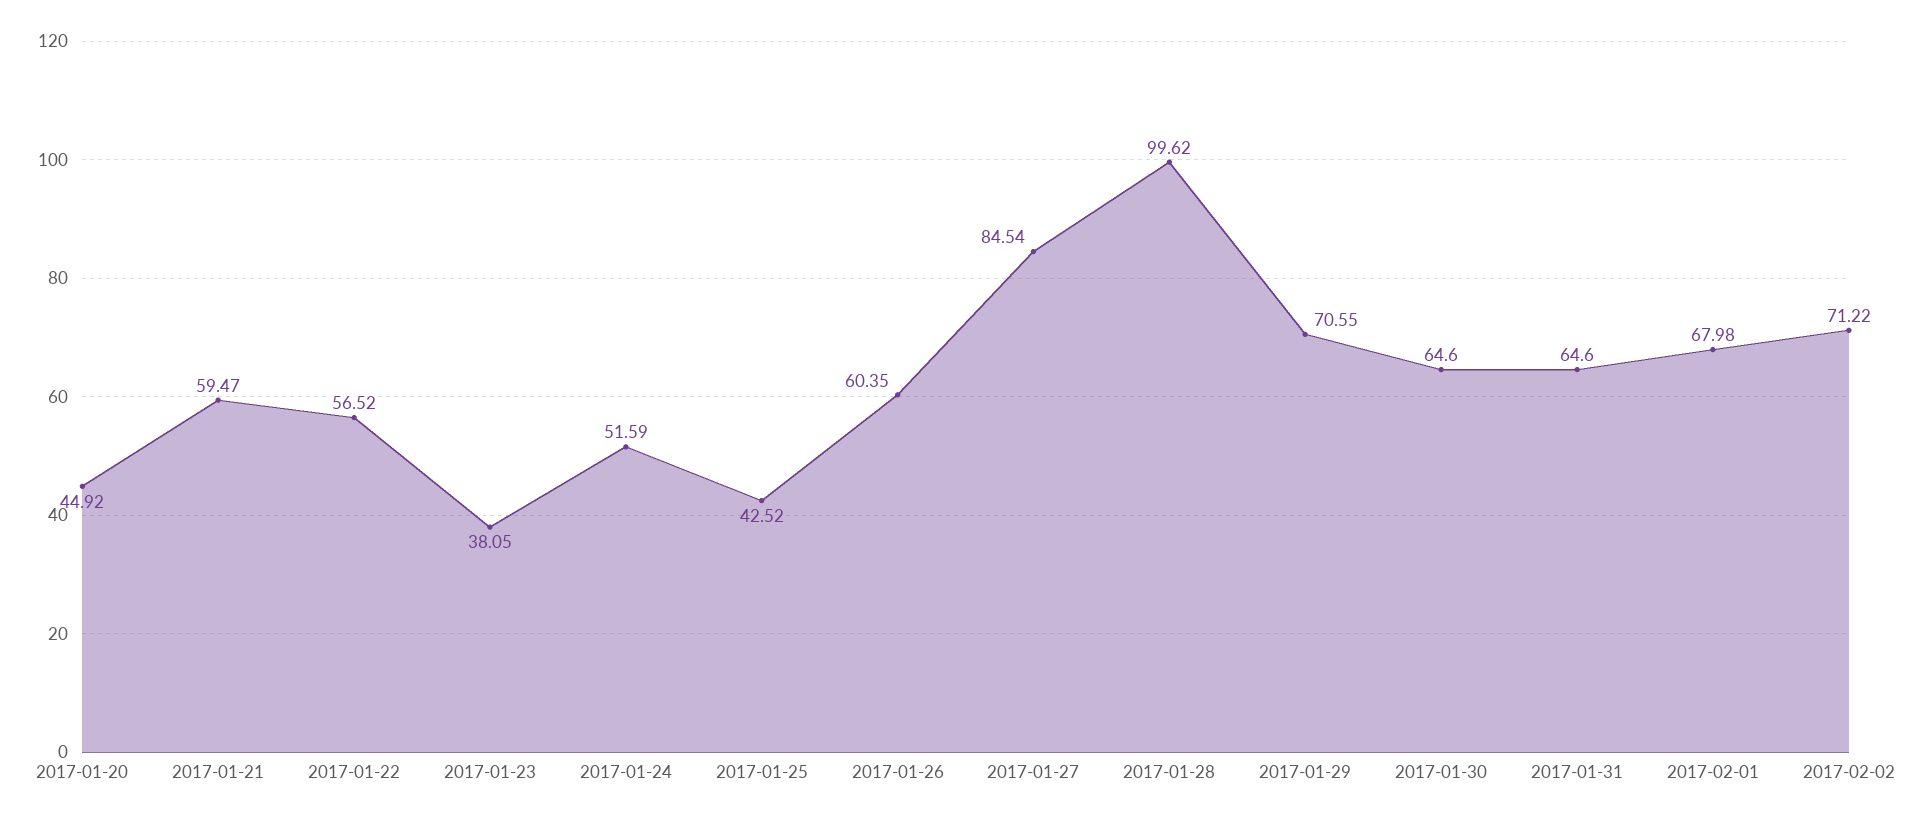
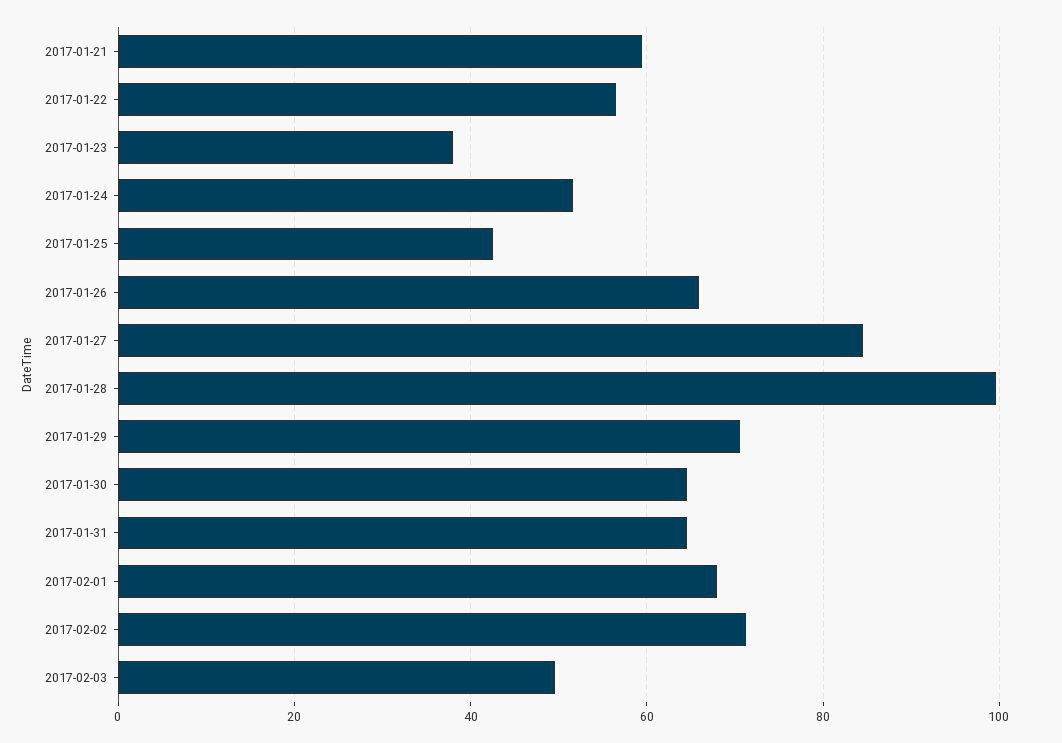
2017-01-20: 44.92 -> none
2017-01-26: 60.35 -> 66
2017-02-03: none -> 50

